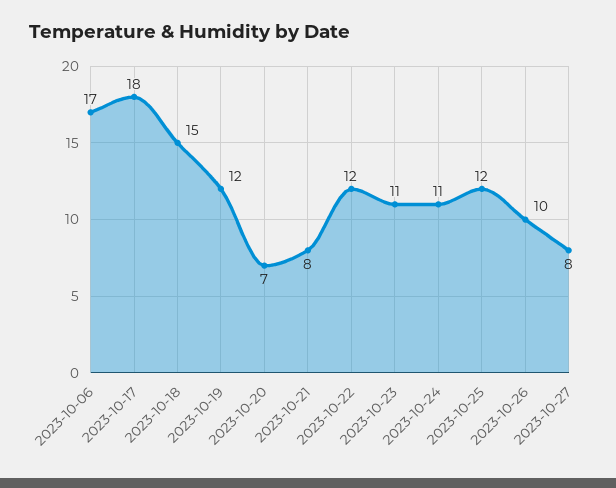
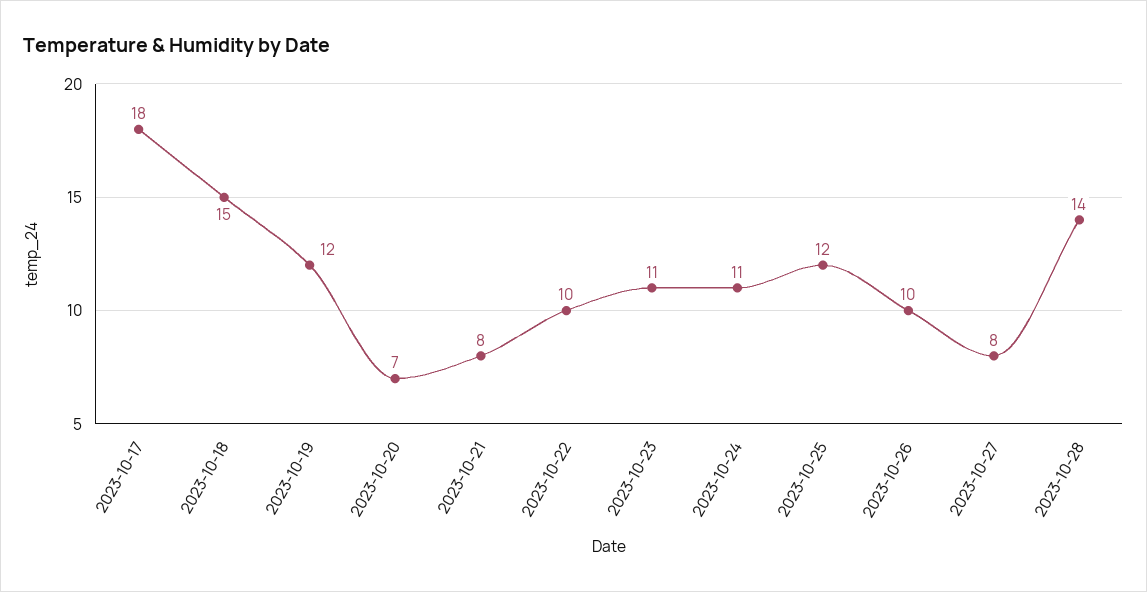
2023-10-06: 17 -> none
2023-10-22: 12 -> 10
2023-10-28: none -> 14

